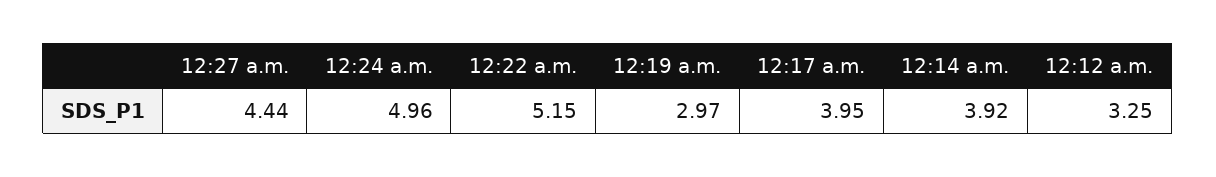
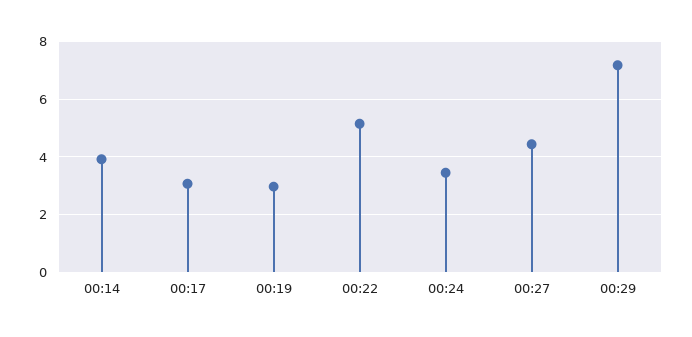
12:24 a.m.: 4.96 -> 3.5
12:17 a.m.: 3.95 -> 3
12:12 a.m.: 3.25 -> none
00:29: none -> 7.25

